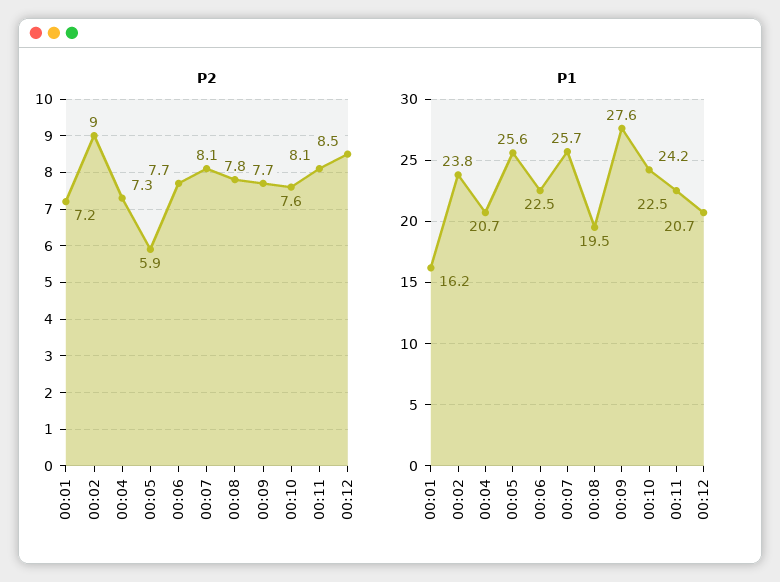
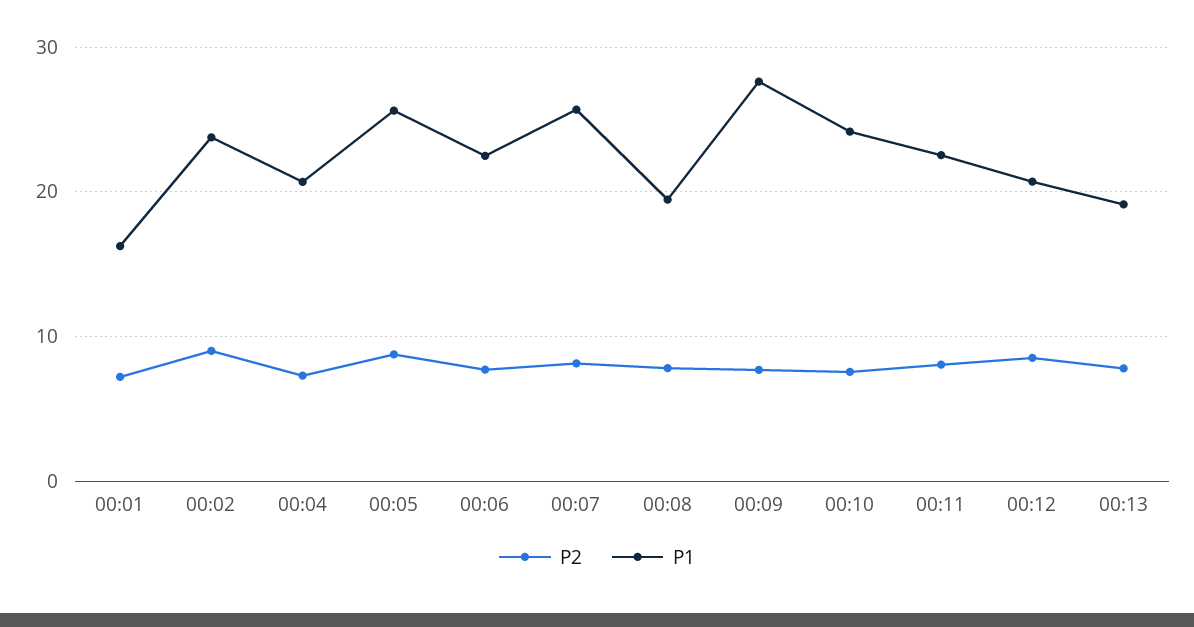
P2, 00:05: 5.9 -> 9
P2, 00:13: none -> 8
P1, 00:13: none -> 19

